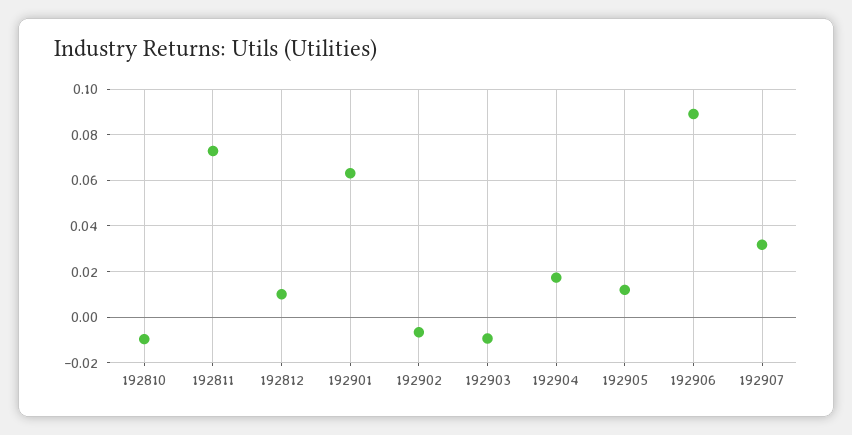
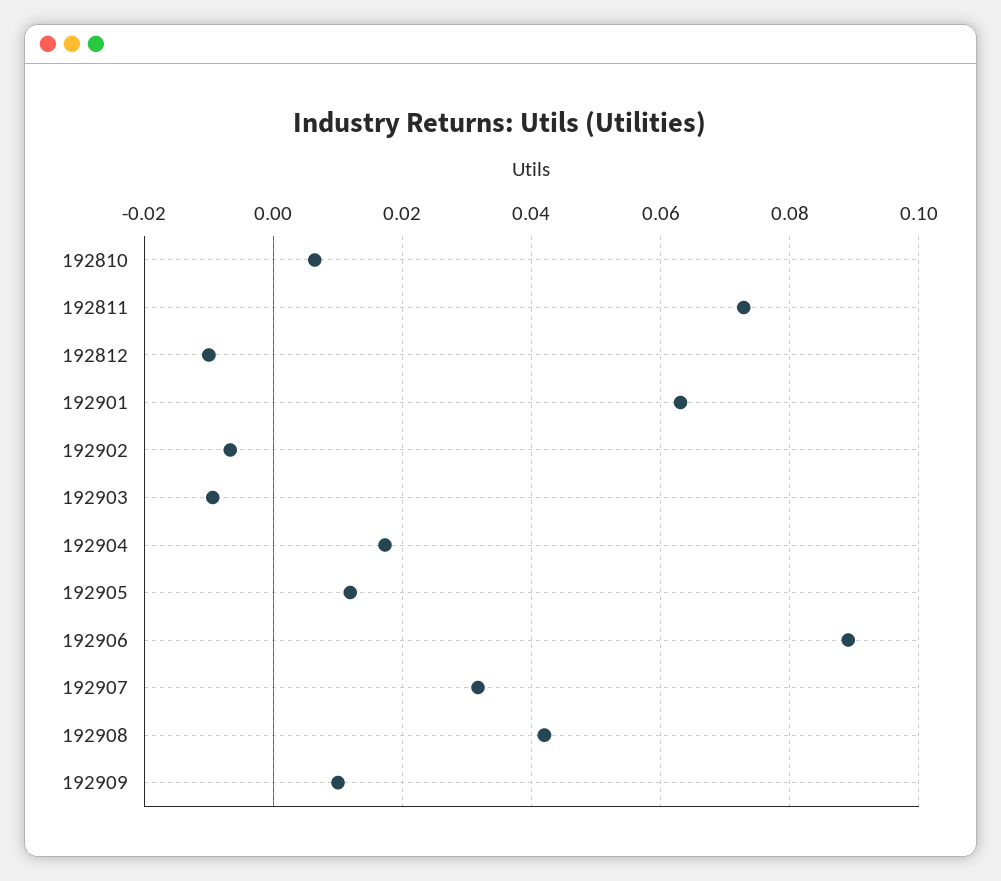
192810: -0.01 -> 0.006
192812: 0.01 -> -0.01
192908: none -> 0.042
192909: none -> 0.01

